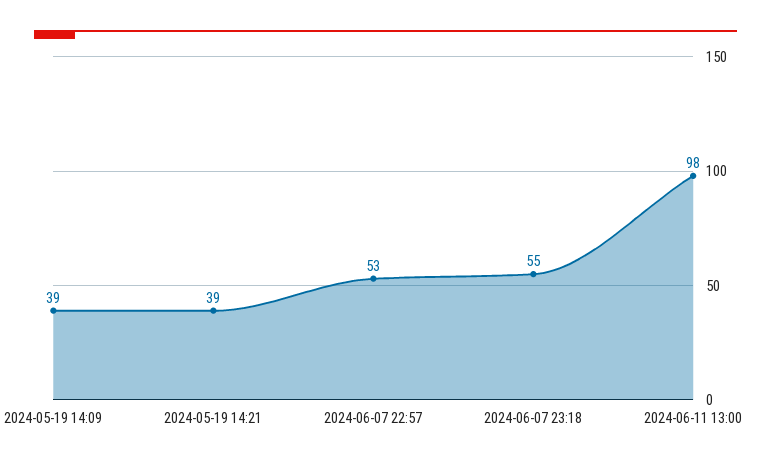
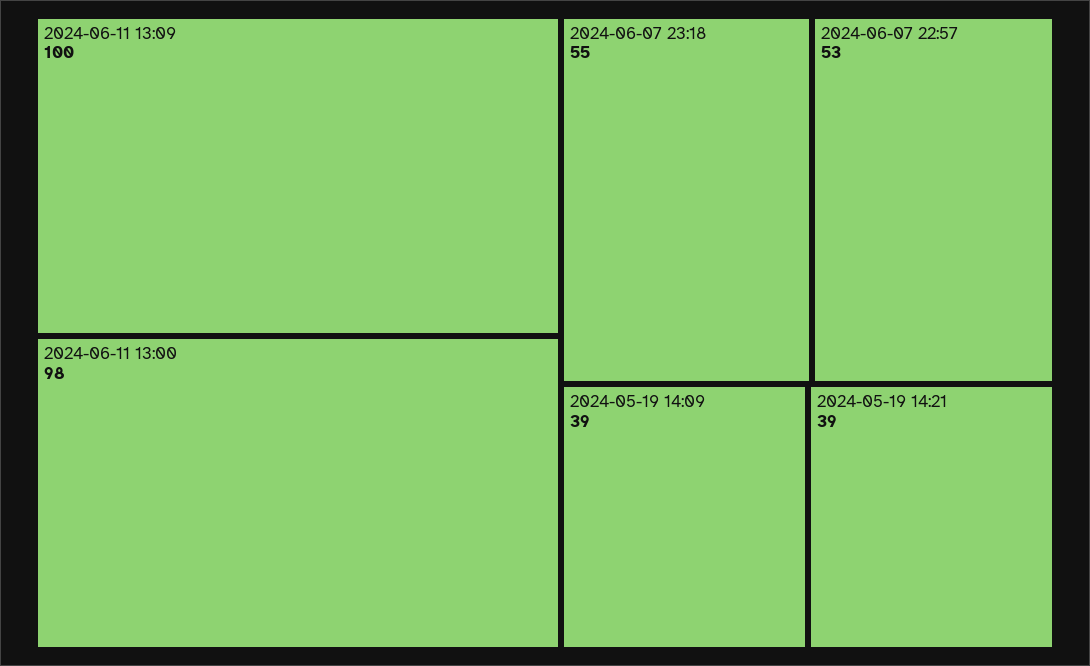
2024-06-11 13:09: none -> 100

